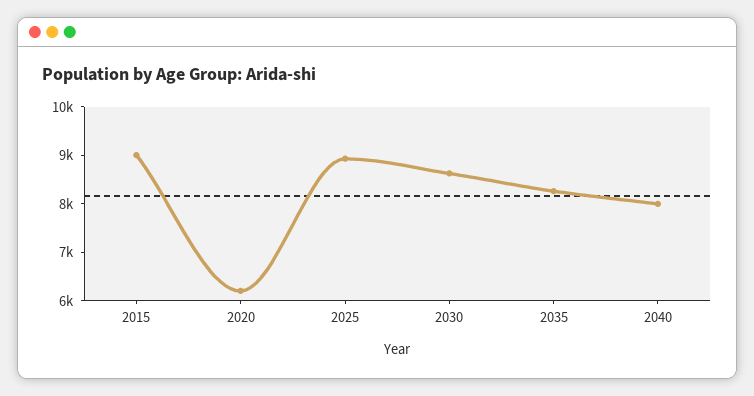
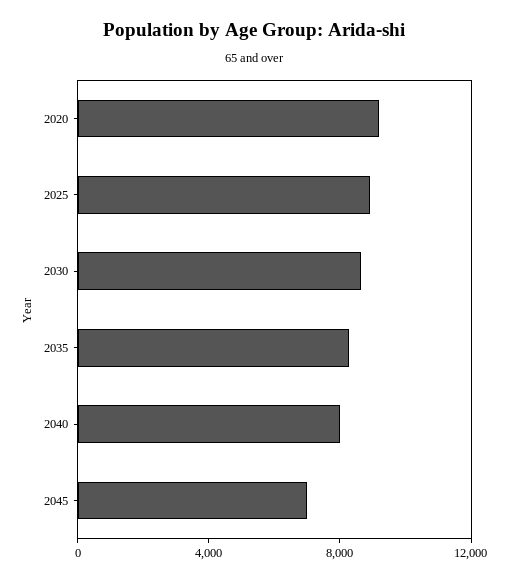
2015: 9000 -> none
2020: 6200 -> 9000
2045: none -> 7000

